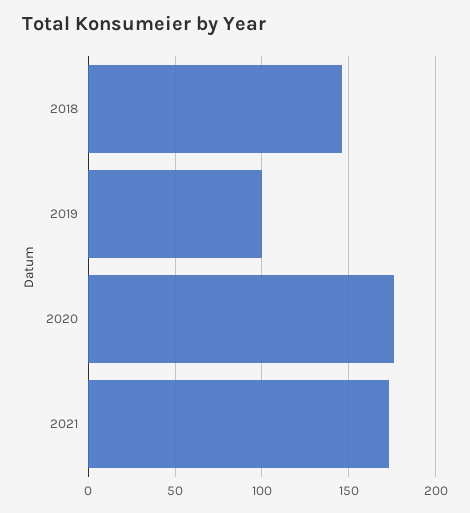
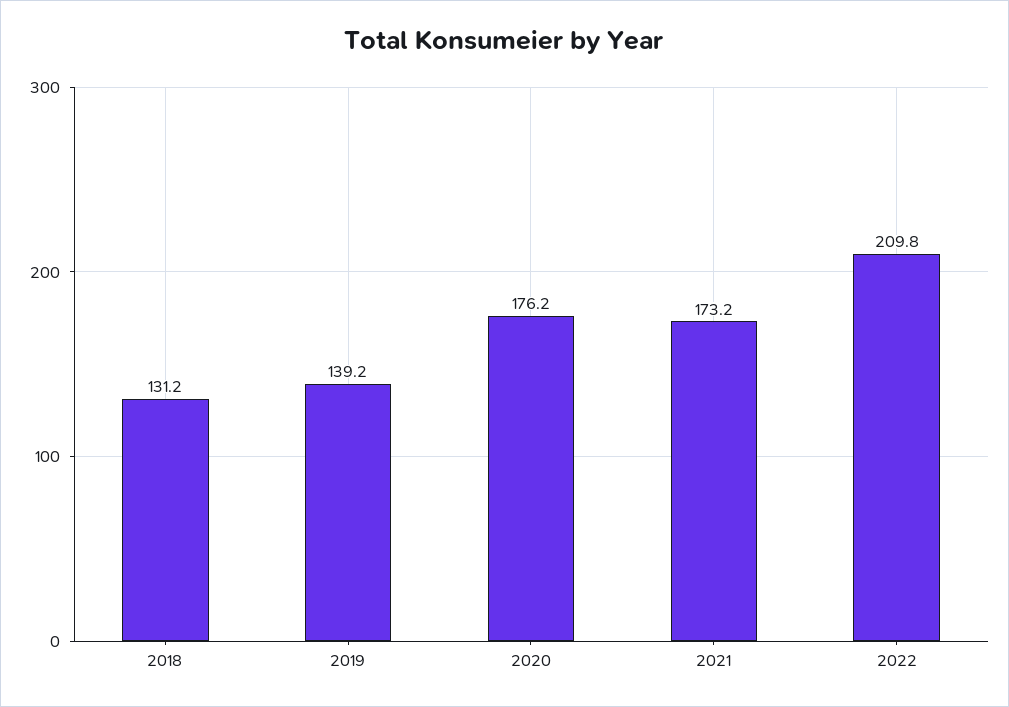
2018: 145 -> 131.2
2019: 100 -> 139.2
2022: none -> 209.8

